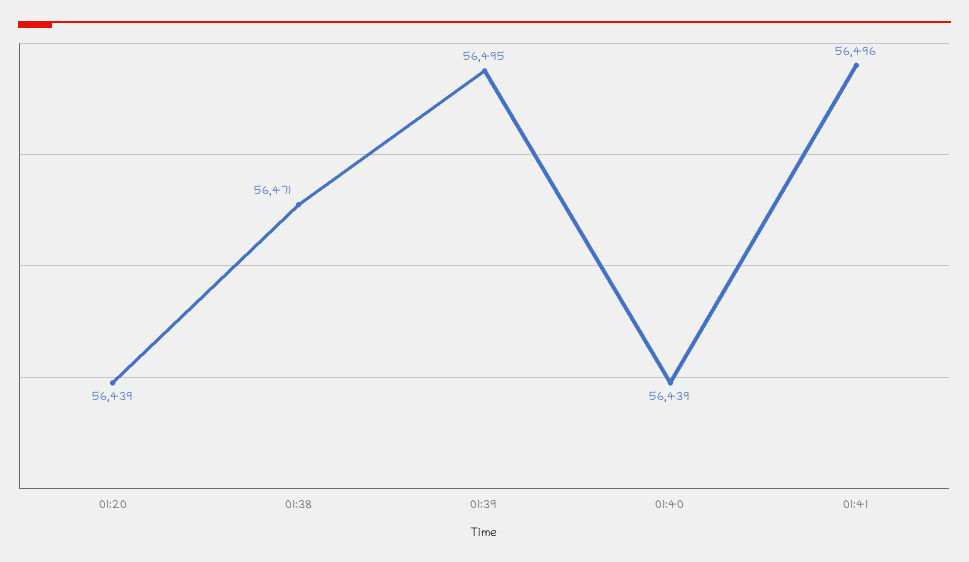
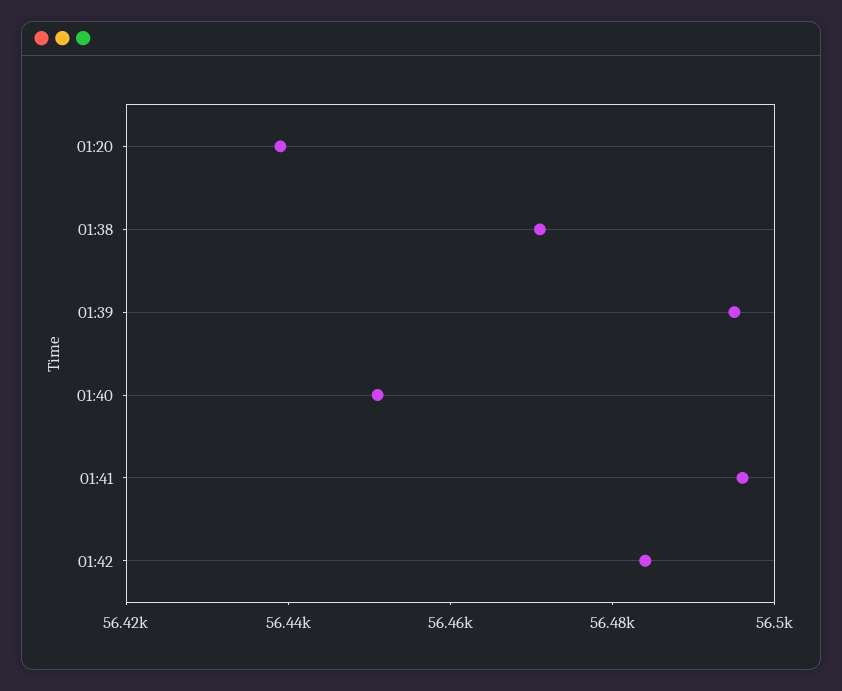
01:40: 56439 -> 56450
01:42: none -> 56485

